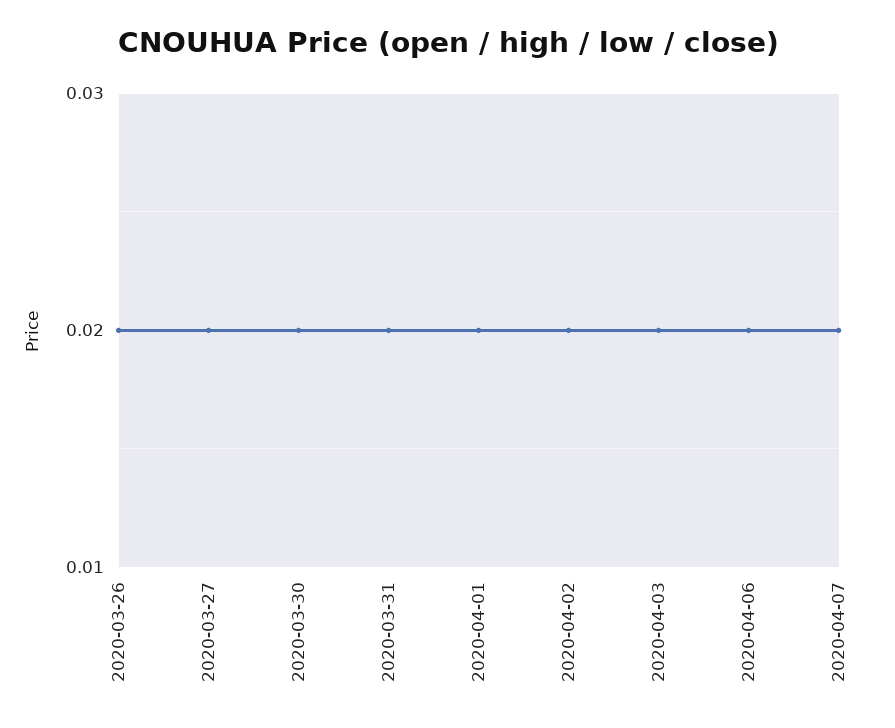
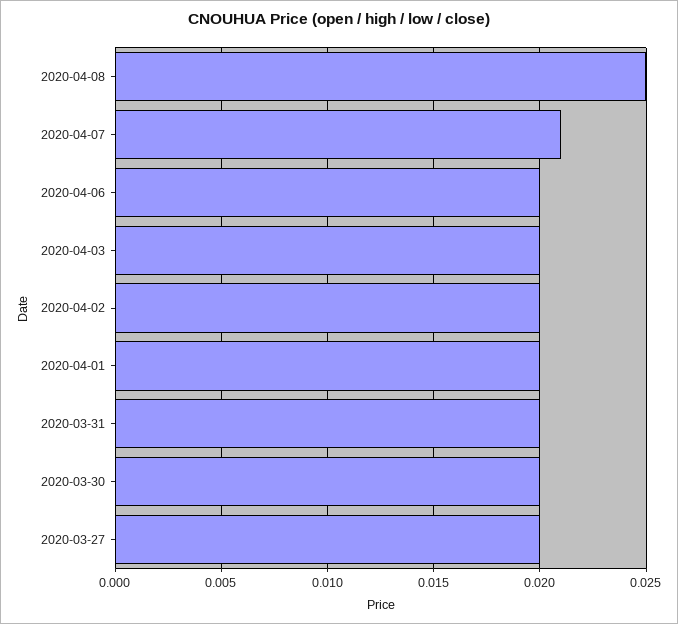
2020-03-26: 0.02 -> none
2020-04-07: 0.02 -> 0.021
2020-04-08: none -> 0.025

